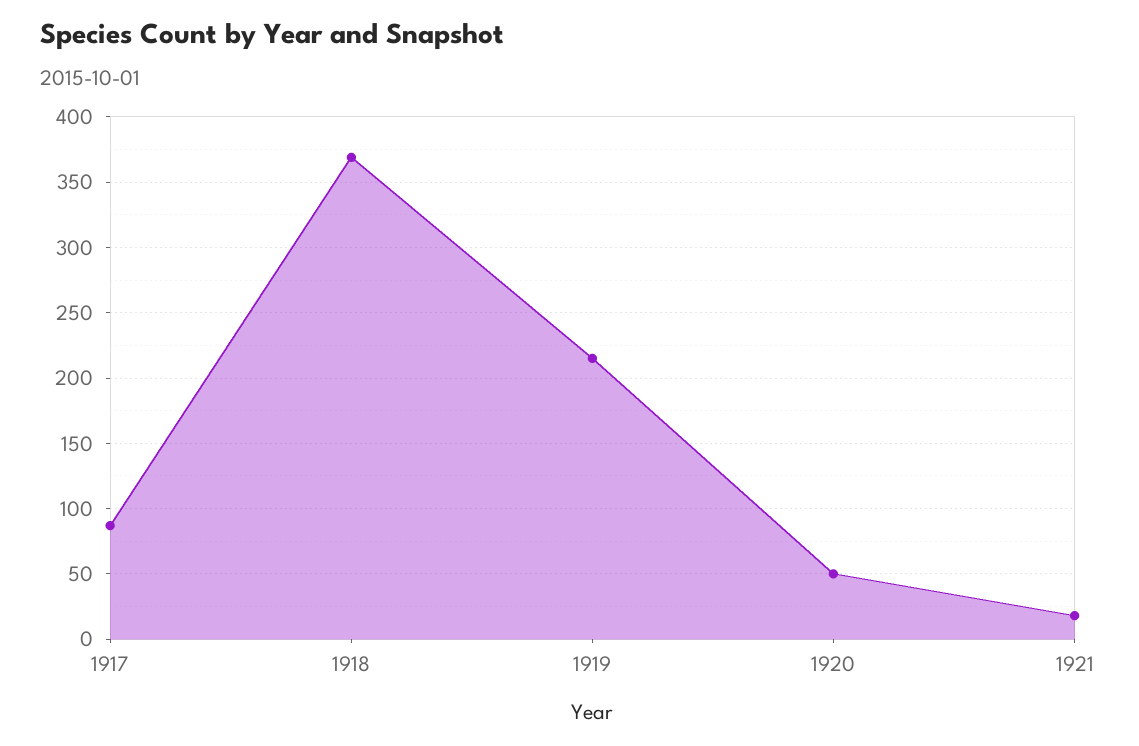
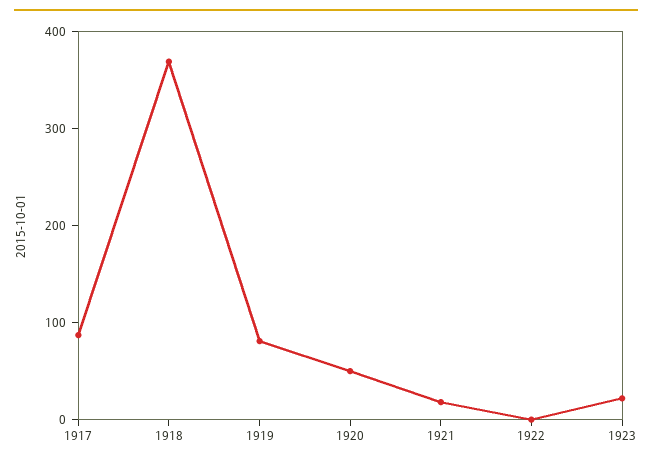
1919: 215 -> 80
1922: none -> 0
1923: none -> 20

